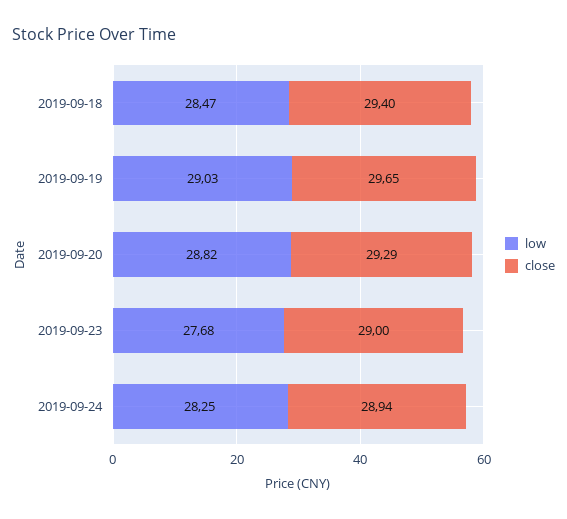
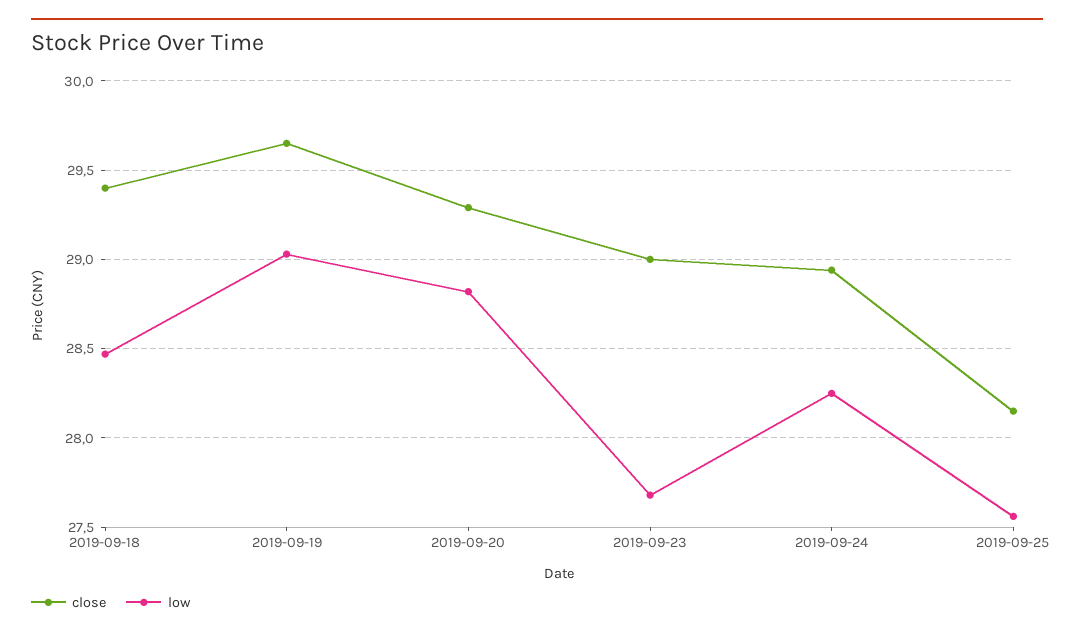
close, 2019-09-25: none -> 28.15
low, 2019-09-25: none -> 27.55

